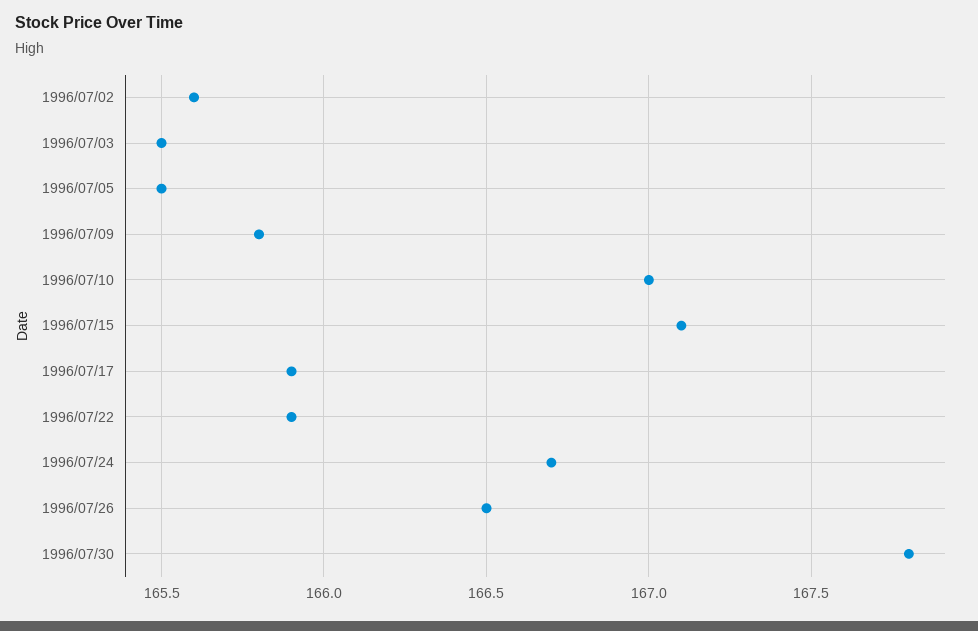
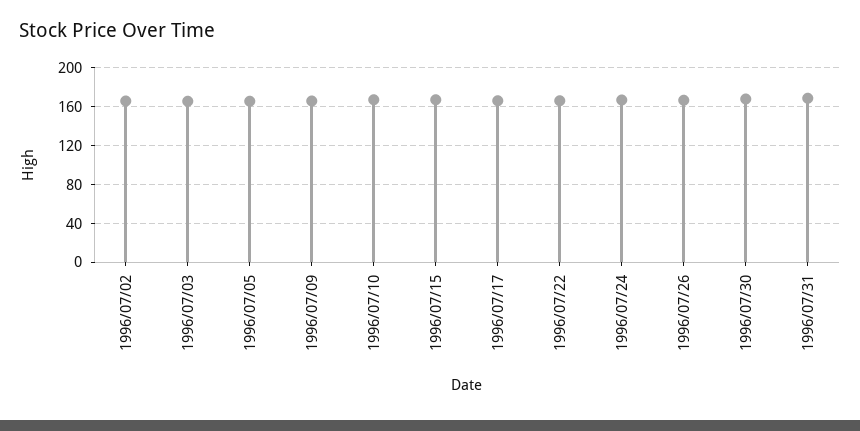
1996/07/31: none -> 170

